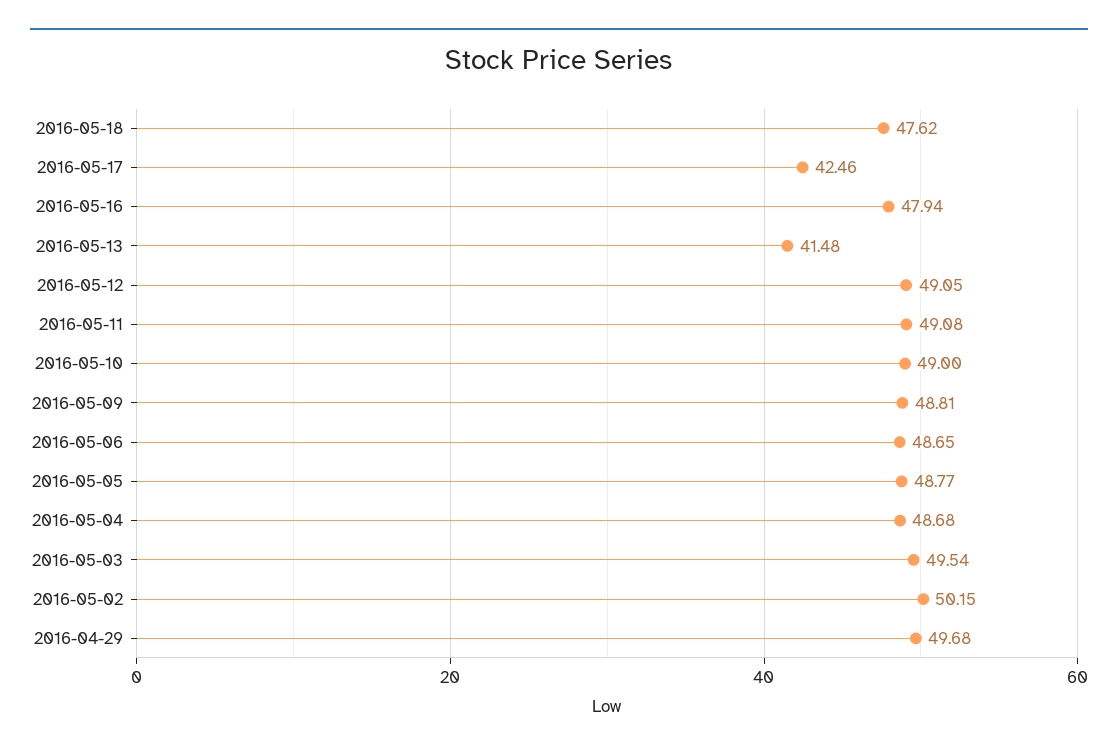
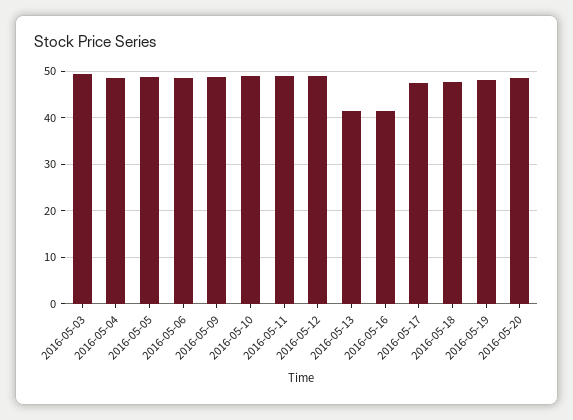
2016-05-17: 42.46 -> 48
2016-05-16: 47.94 -> 42
2016-05-02: 50.15 -> none
2016-04-29: 49.68 -> none
2016-05-19: none -> 48
2016-05-20: none -> 48

